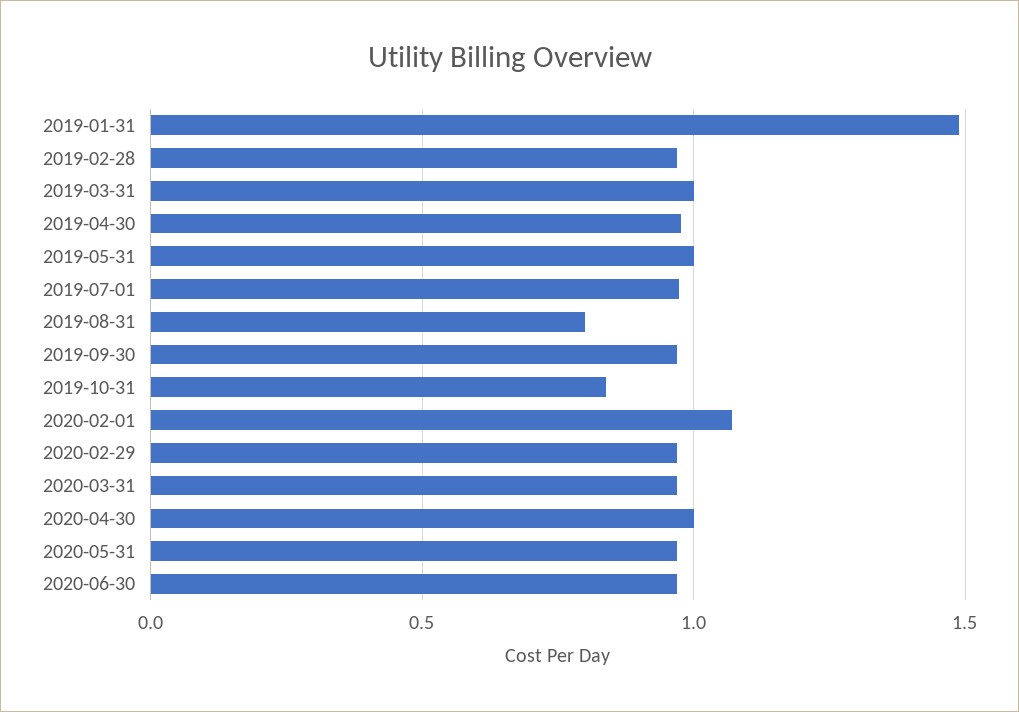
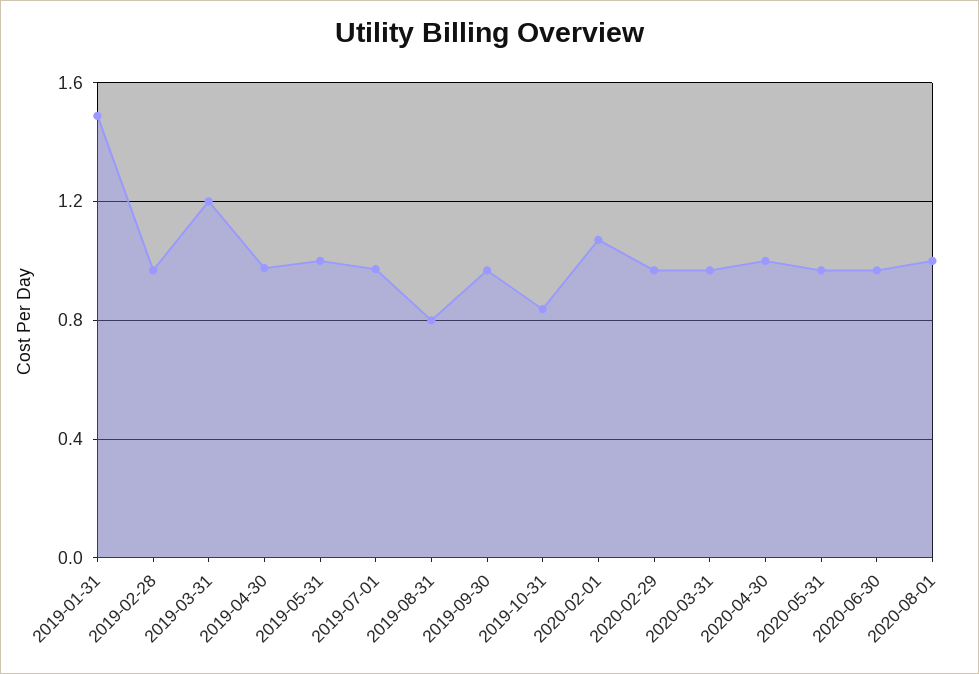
2019-03-31: 1 -> 1.2
2020-08-01: none -> 1

